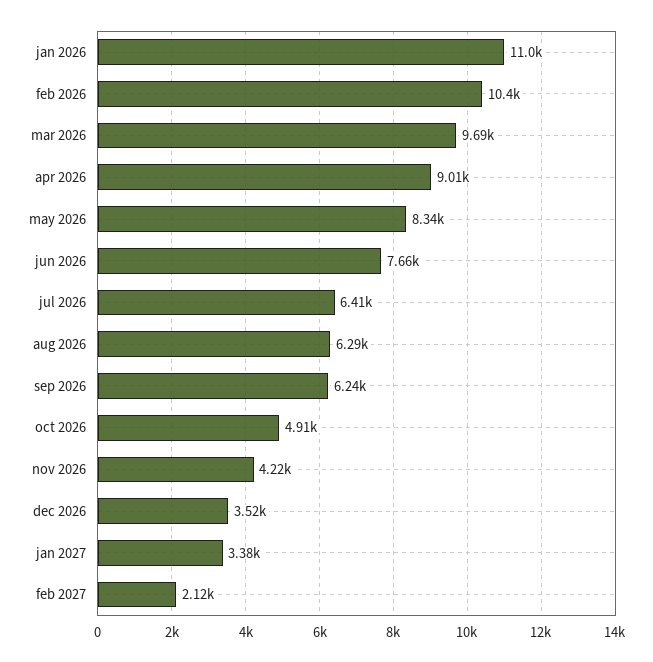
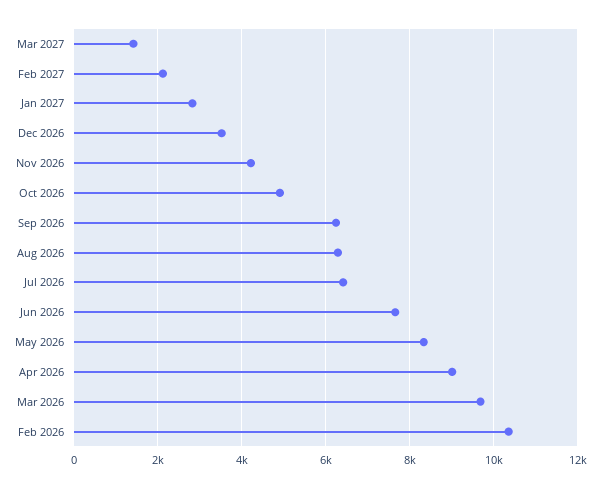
jan 2026: 11000 -> none
jan 2027: 3380 -> 2800
Mar 2027: none -> 1400

